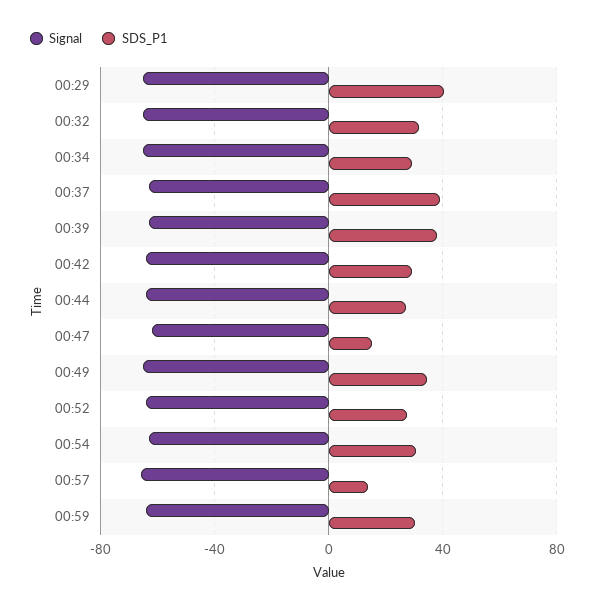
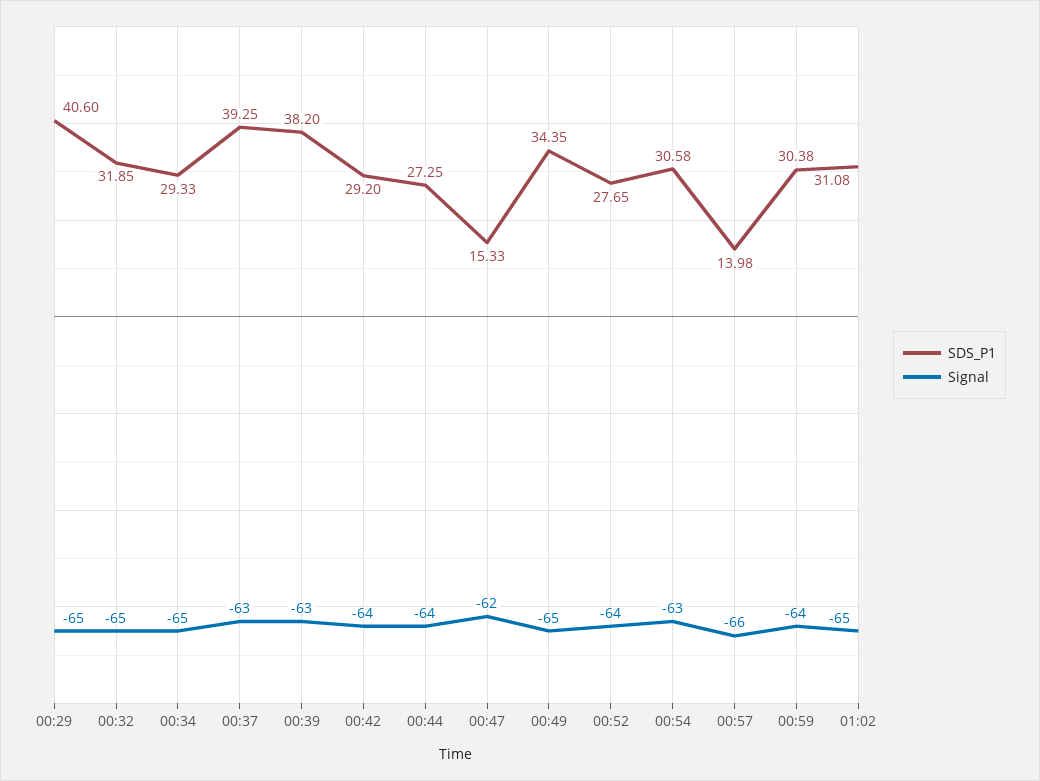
SDS_P1, 01:02: none -> 31.08
Signal, 01:02: none -> -65

